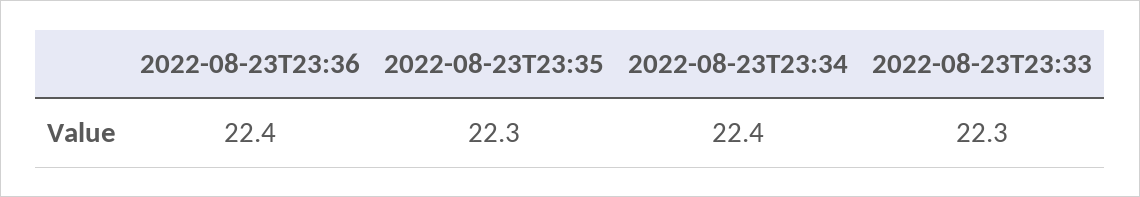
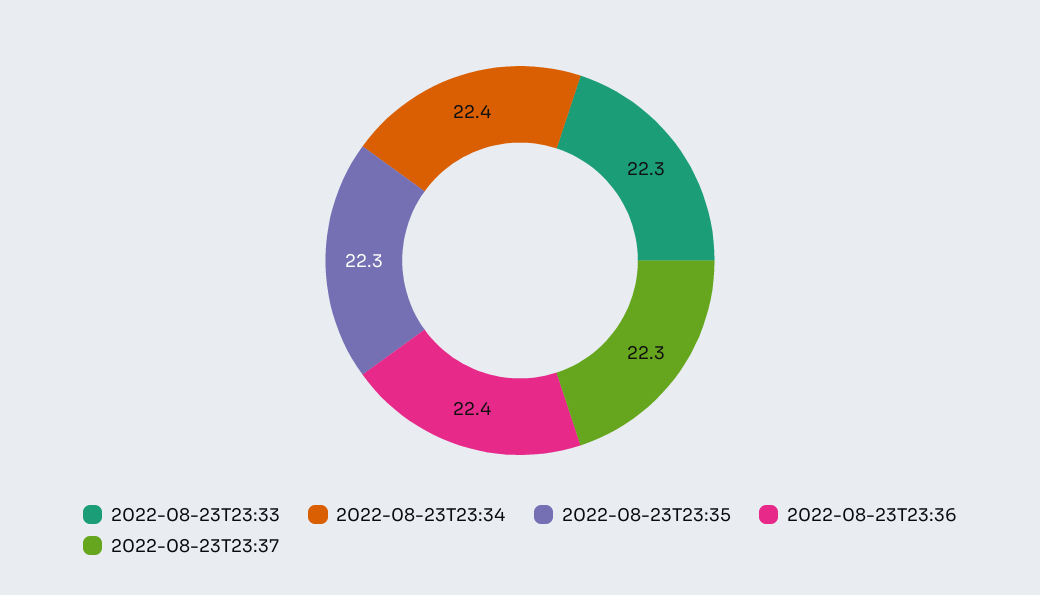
2022-08-23T23:37: none -> 22.3

